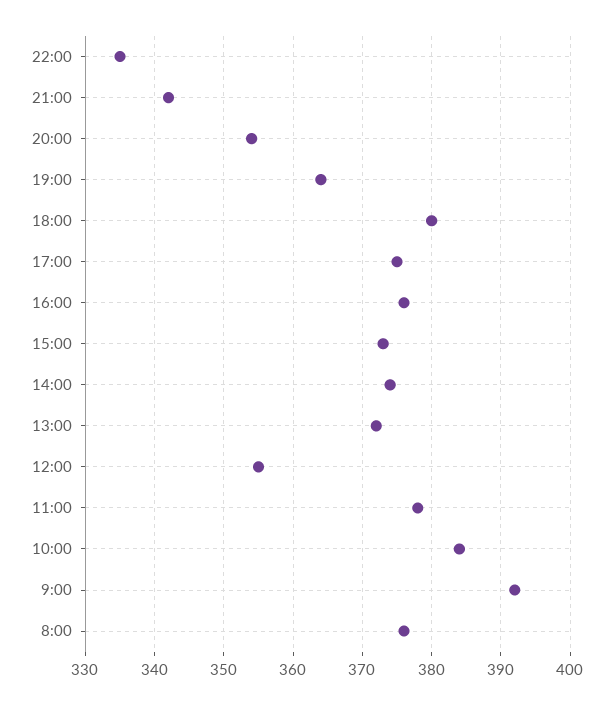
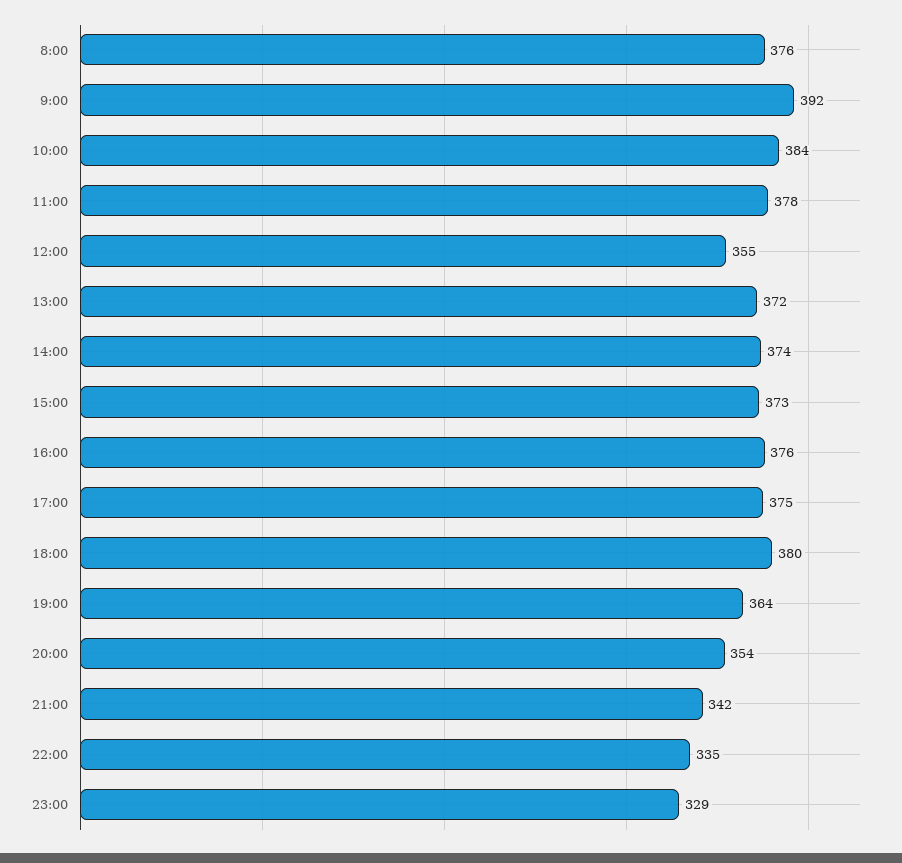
23:00: none -> 329

